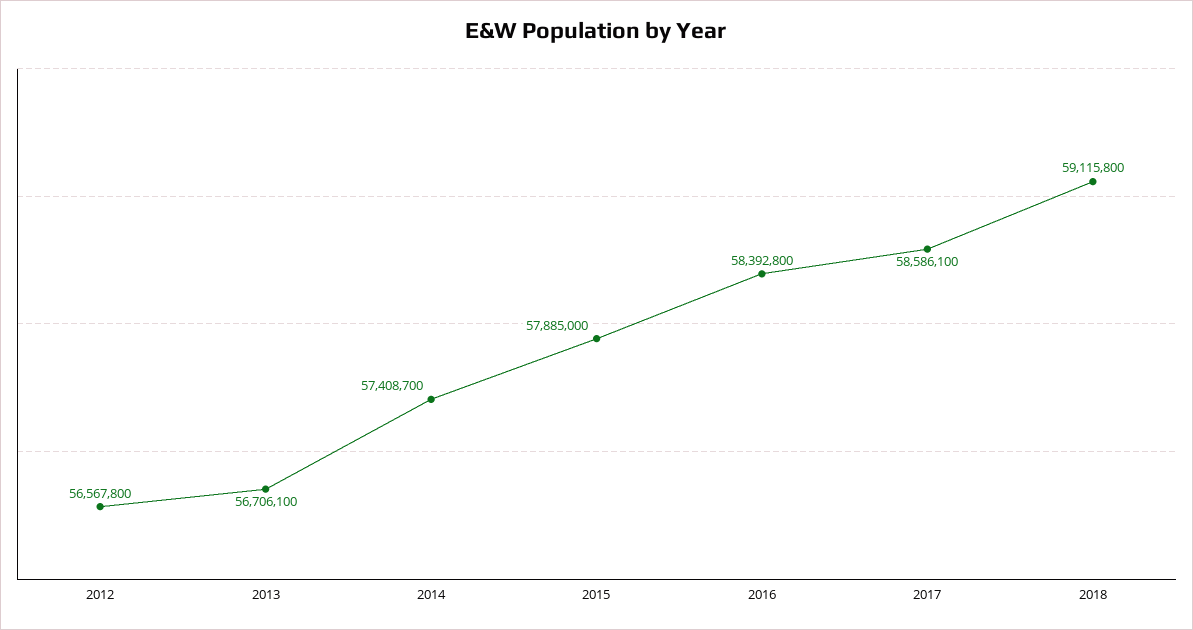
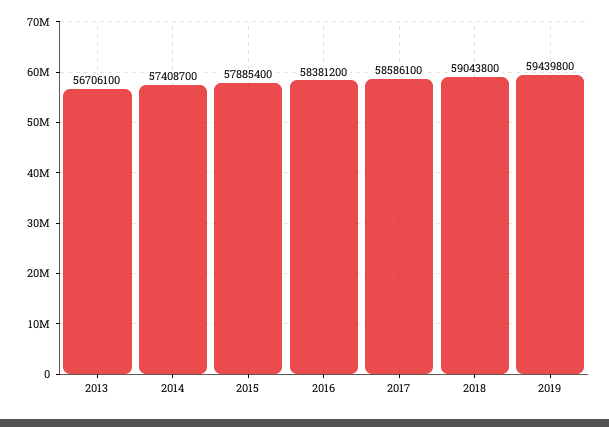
2012: 56567800 -> none
2015: 57885000 -> 57885400
2016: 58392800 -> 58381200
2018: 59115800 -> 59043800
2019: none -> 59439800

